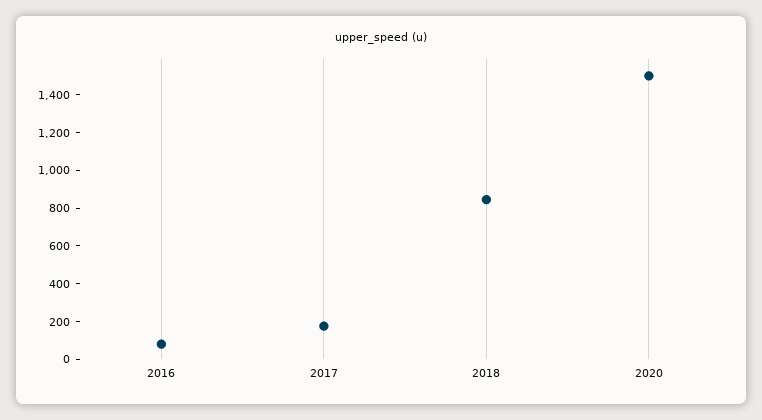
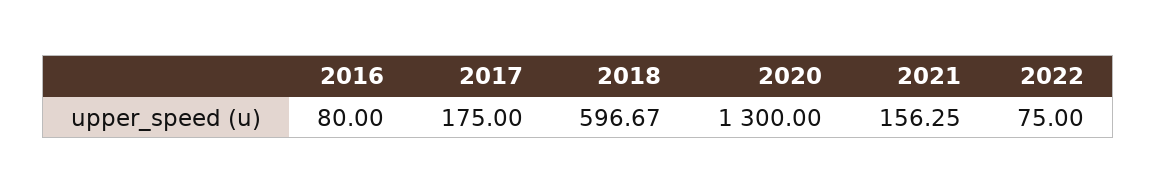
2018: 850 -> 596.67
2020: 1500 -> 1300
2021: none -> 156.25
2022: none -> 75

